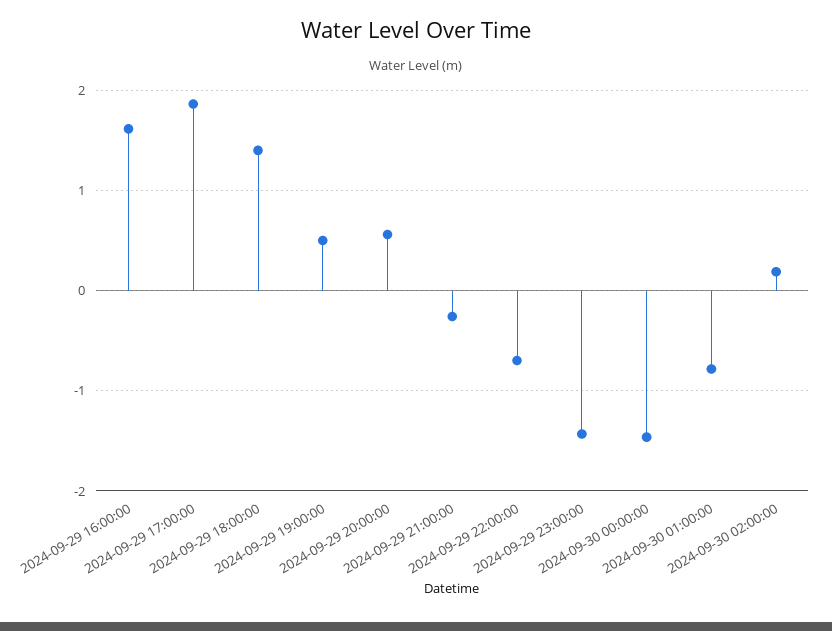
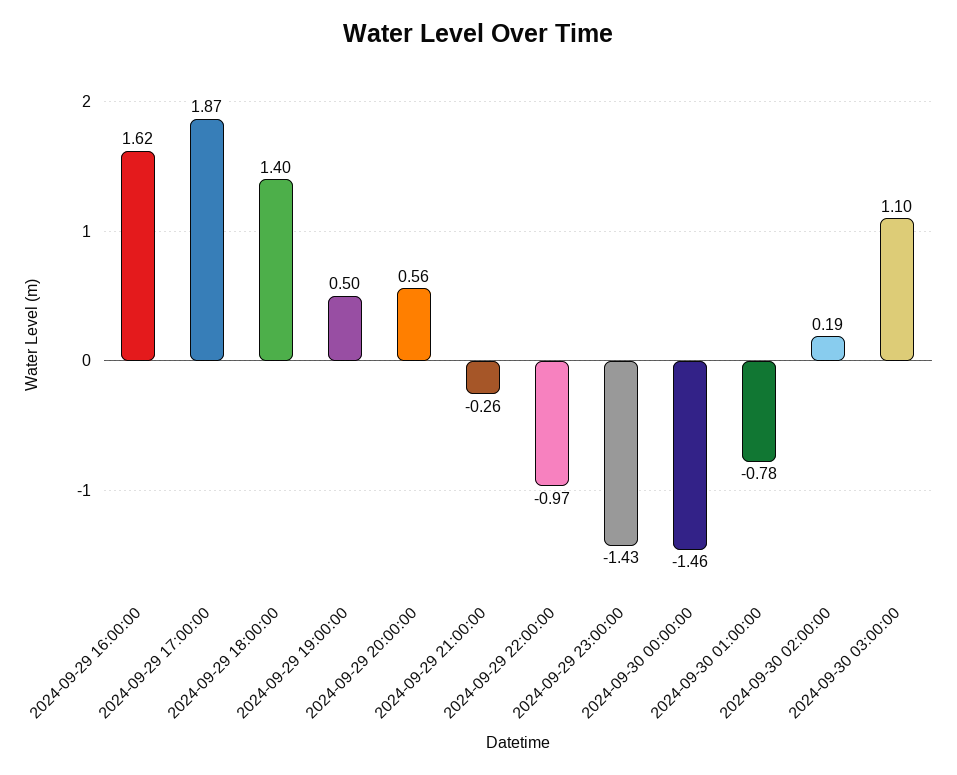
2024-09-29 22:00:00: -0.7 -> -0.97
2024-09-30 03:00:00: none -> 1.1

